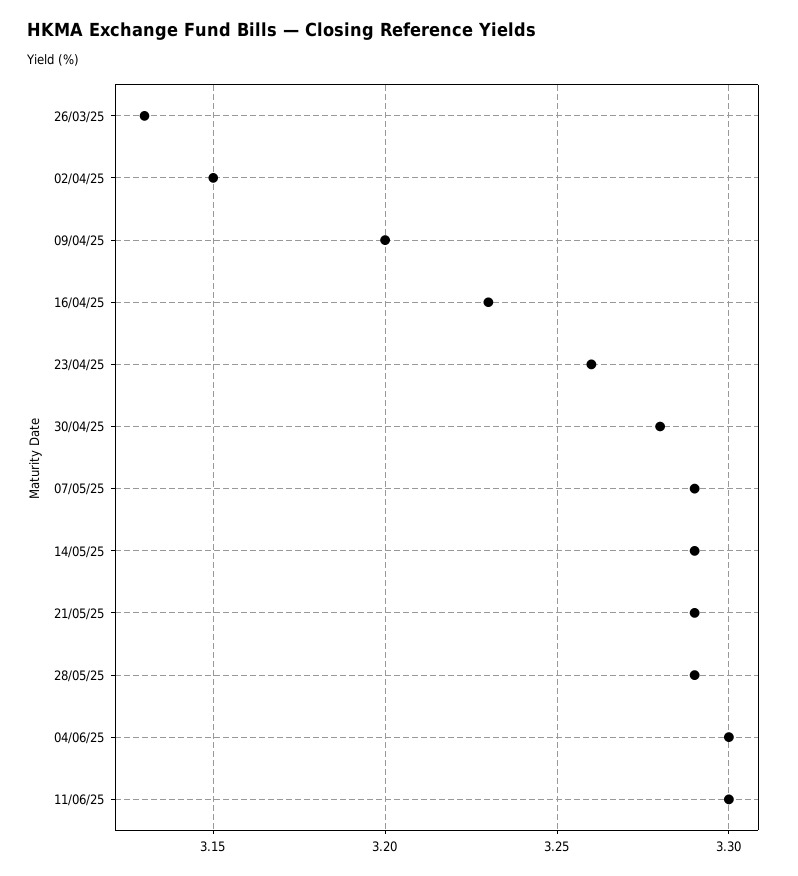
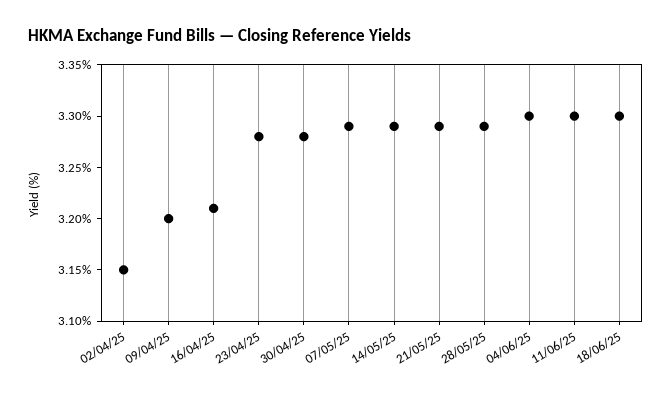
26/03/25: 3.13 -> none
16/04/25: 3.23 -> 3.21
23/04/25: 3.26 -> 3.28
18/06/25: none -> 3.3

